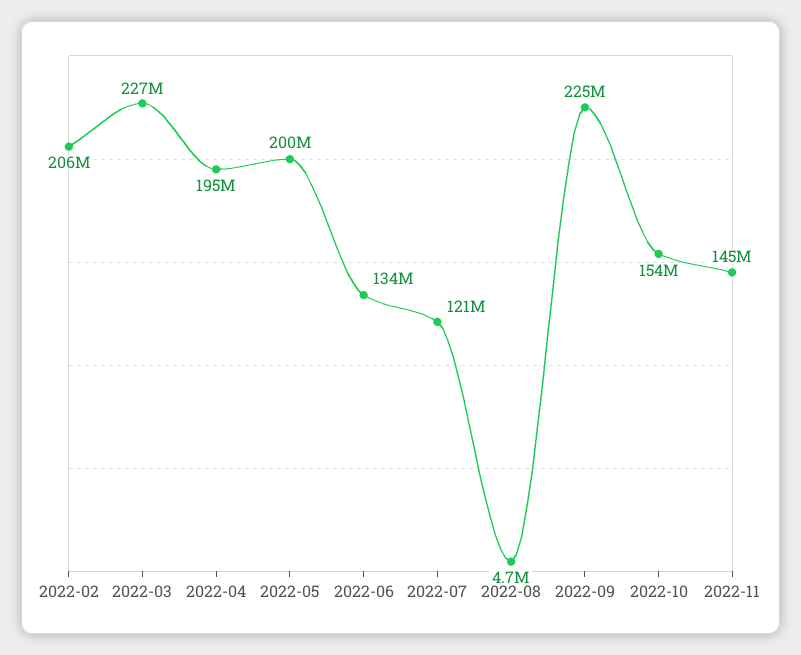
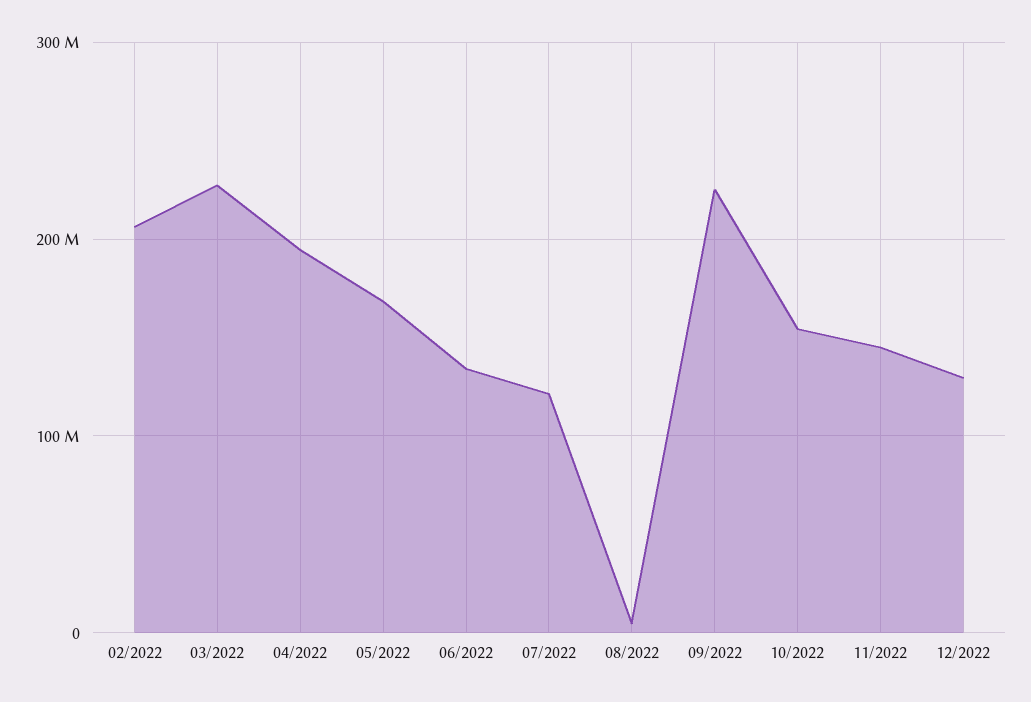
2022-05: 200000000 -> 170000000
12/2022: none -> 130000000

